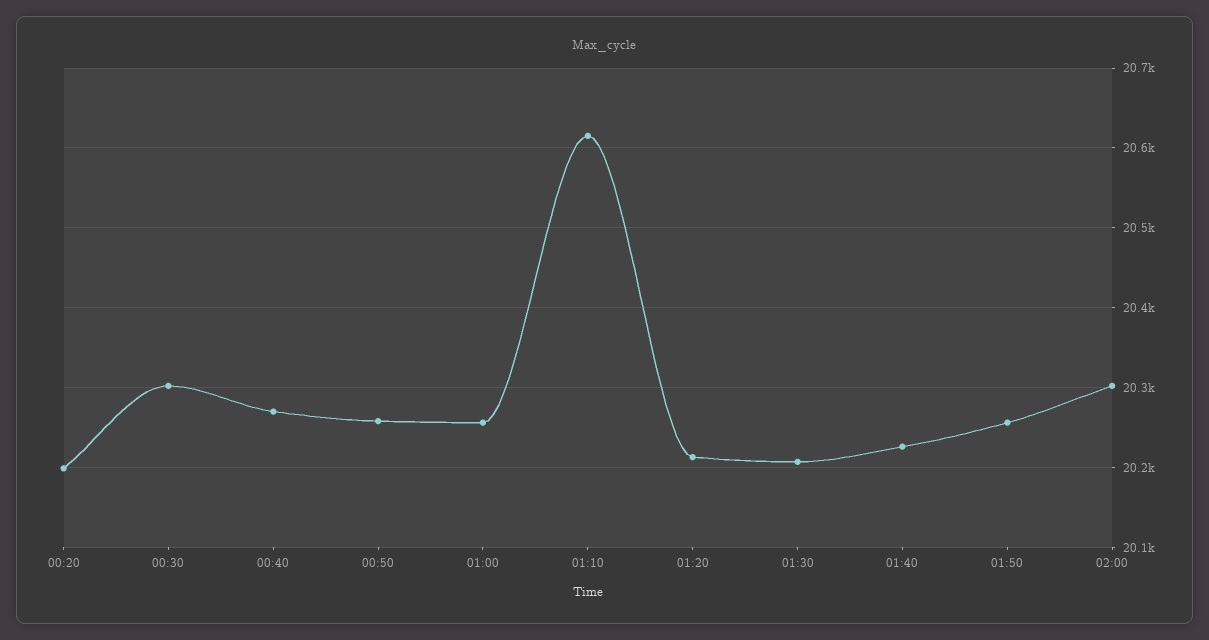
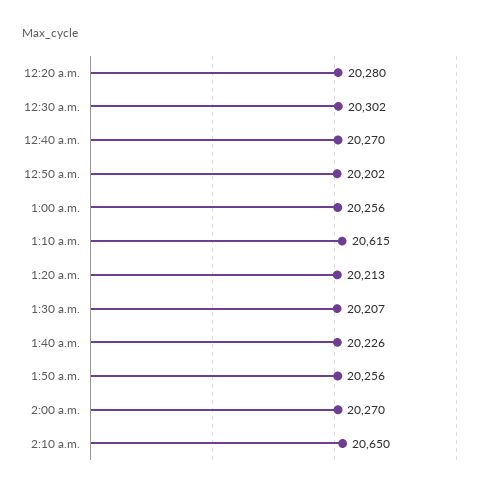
00:20: 20200 -> 20280
00:50: 20260 -> 20202
02:00: 20300 -> 20270
2:10 a.m.: none -> 20650

